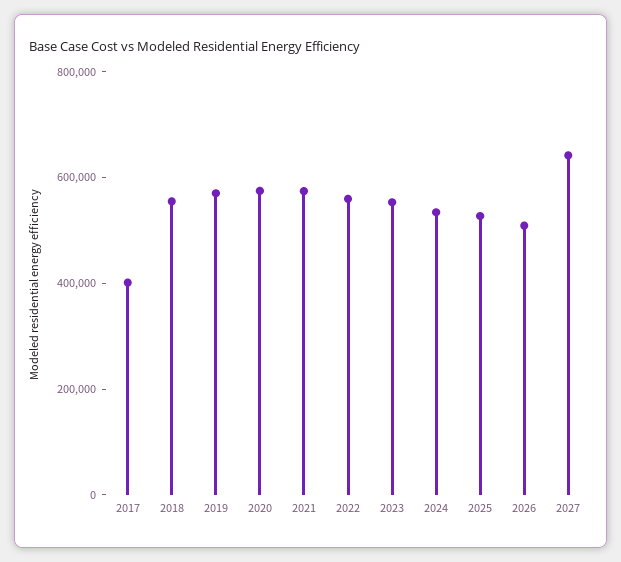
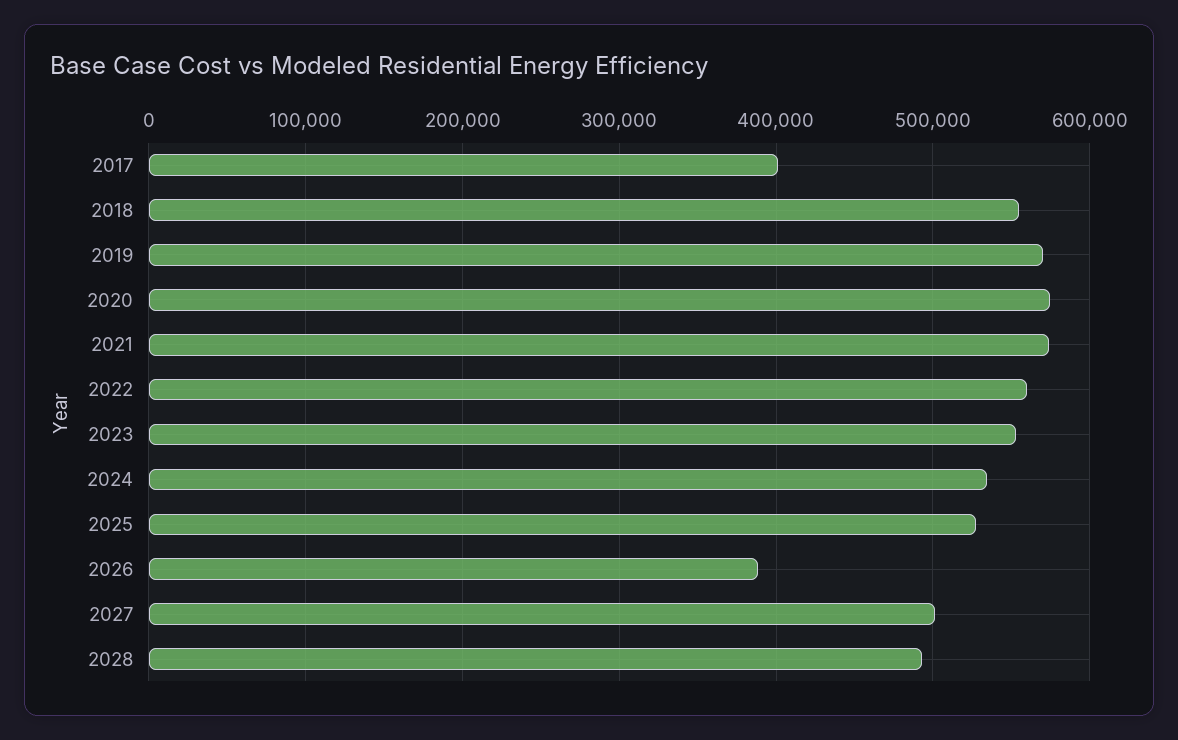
2026: 500000 -> 390000
2027: 650000 -> 500000
2028: none -> 490000

